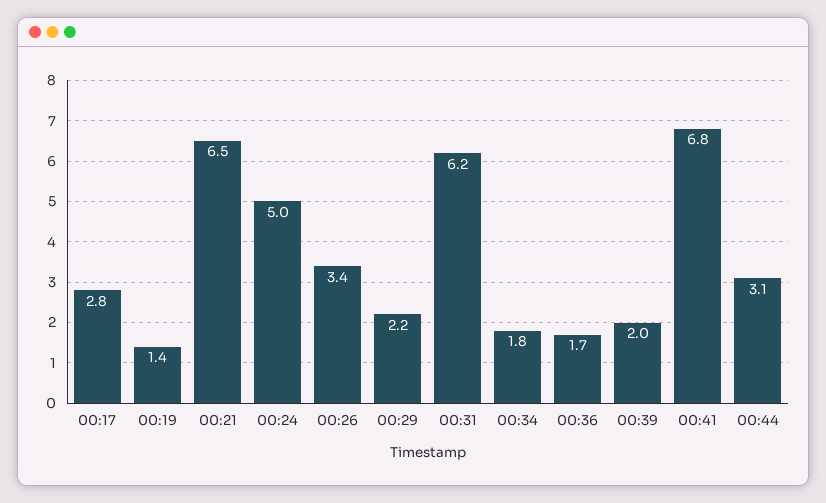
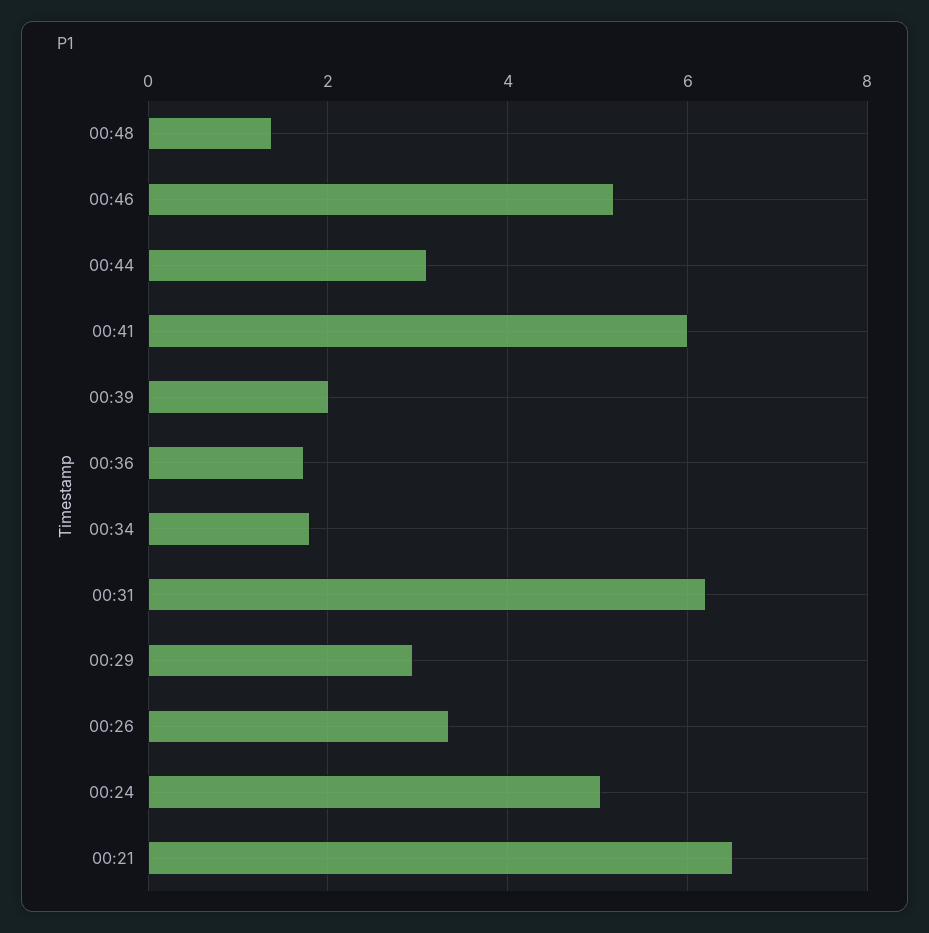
00:17: 2.8 -> none
00:19: 1.4 -> none
00:29: 2.2 -> 3
00:41: 6.8 -> 6
00:48: none -> 1.4
00:46: none -> 5.2

